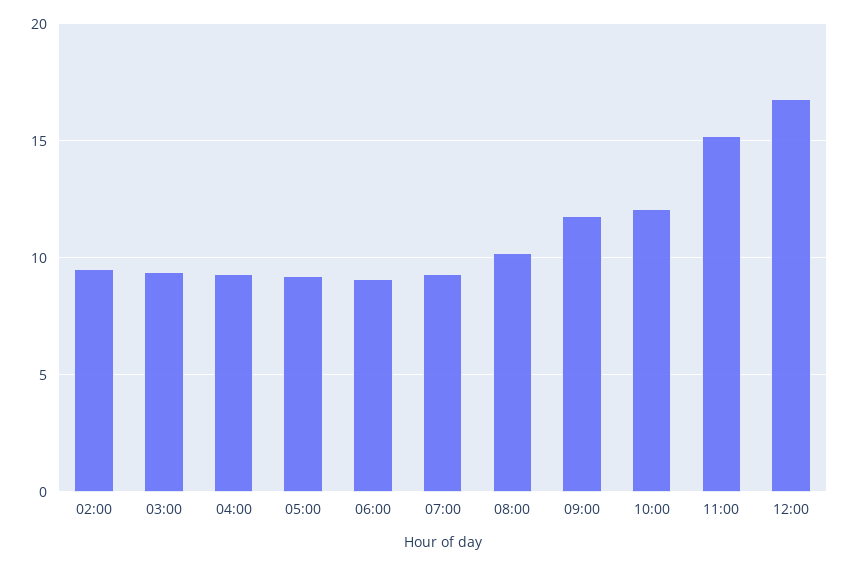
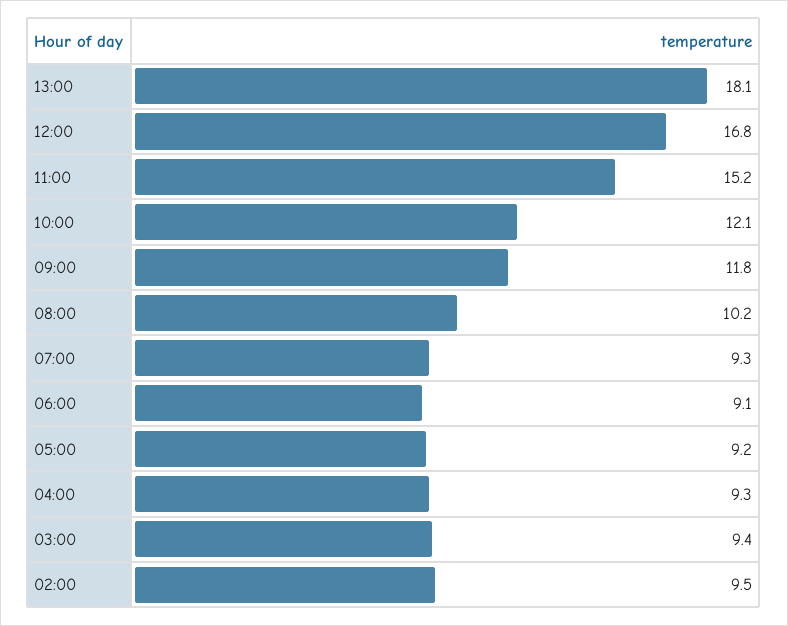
13:00: none -> 18.1

